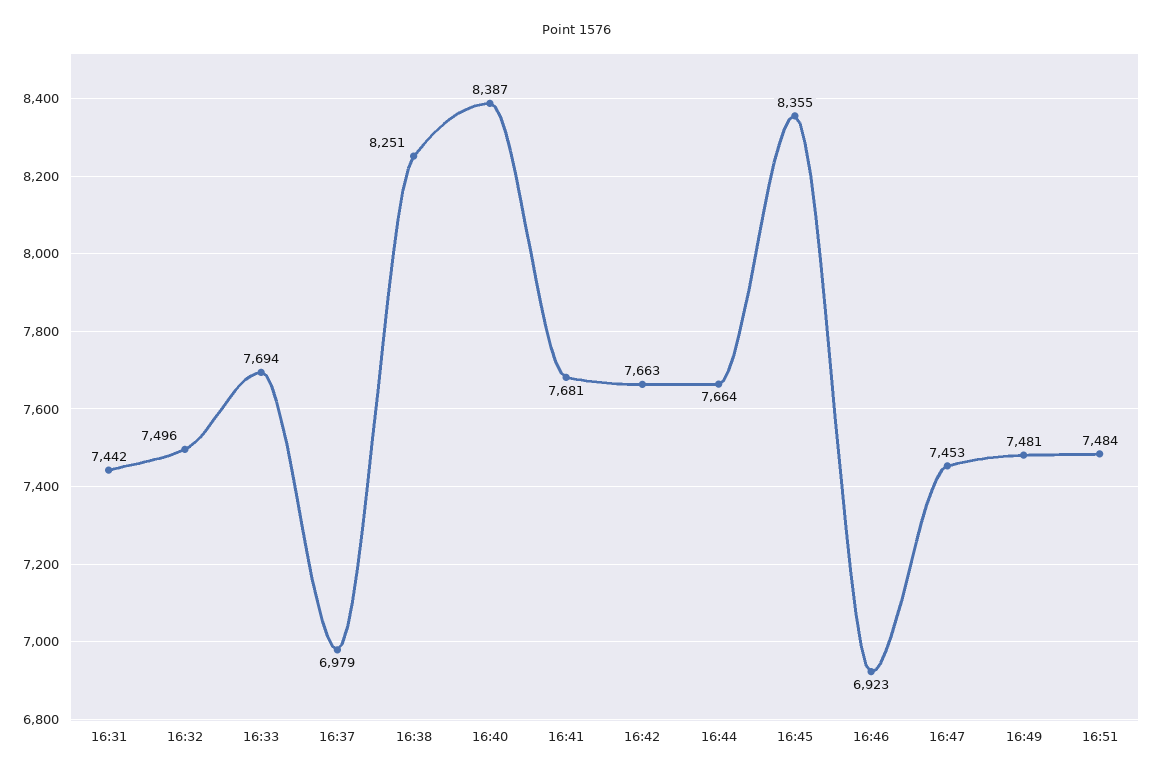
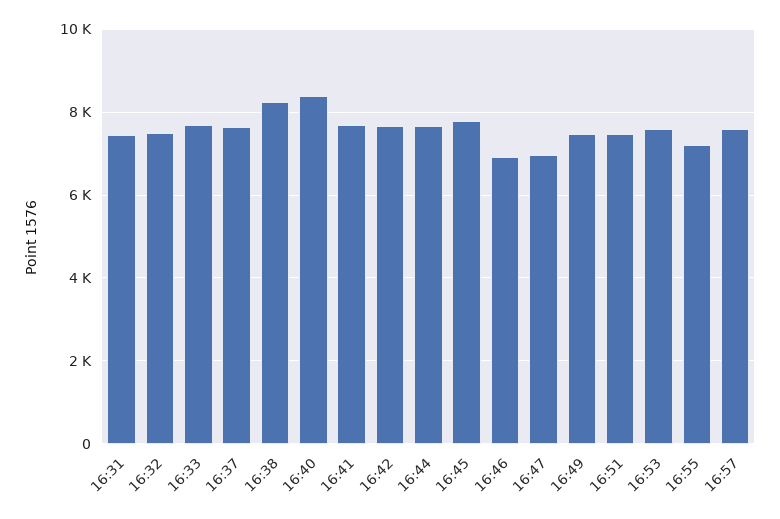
16:37: 6979 -> 7600
16:45: 8355 -> 7800
16:47: 7453 -> 7000
16:53: none -> 7600
16:55: none -> 7200
16:57: none -> 7600

